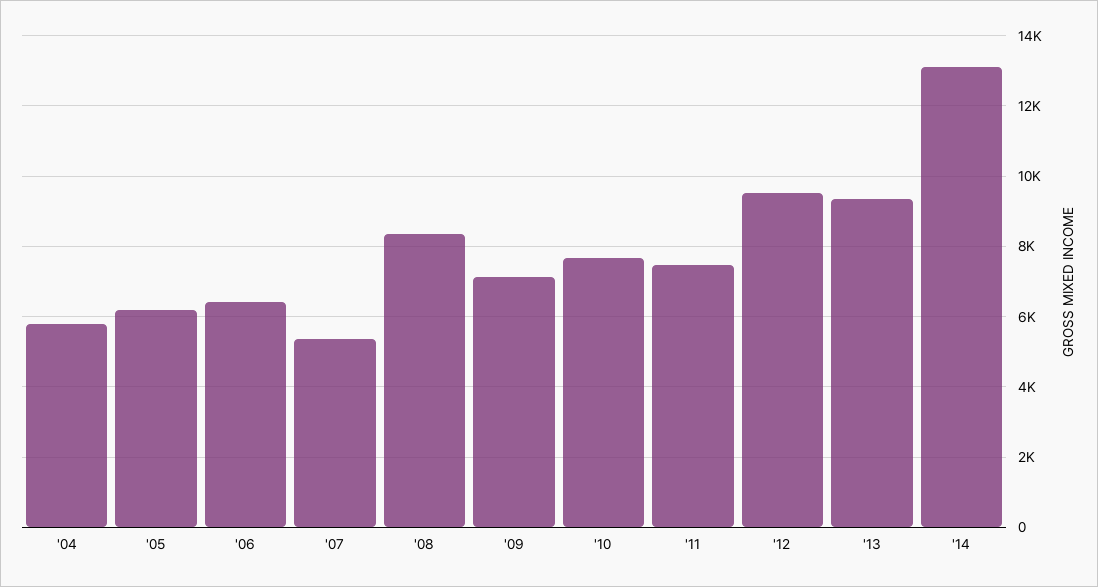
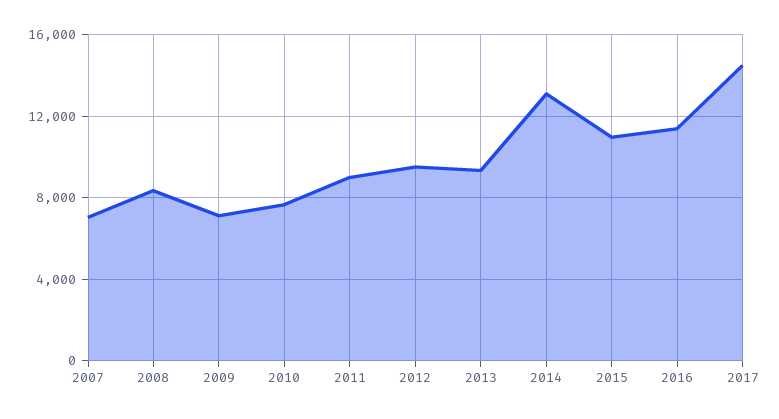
'04: 5800 -> none
'05: 6200 -> none
'06: 6400 -> none
'07: 5400 -> 7000
'11: 7400 -> 9000
2015: none -> 11000
2016: none -> 11500
2017: none -> 14500

